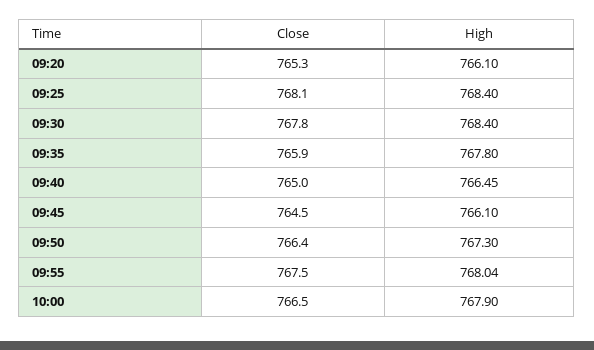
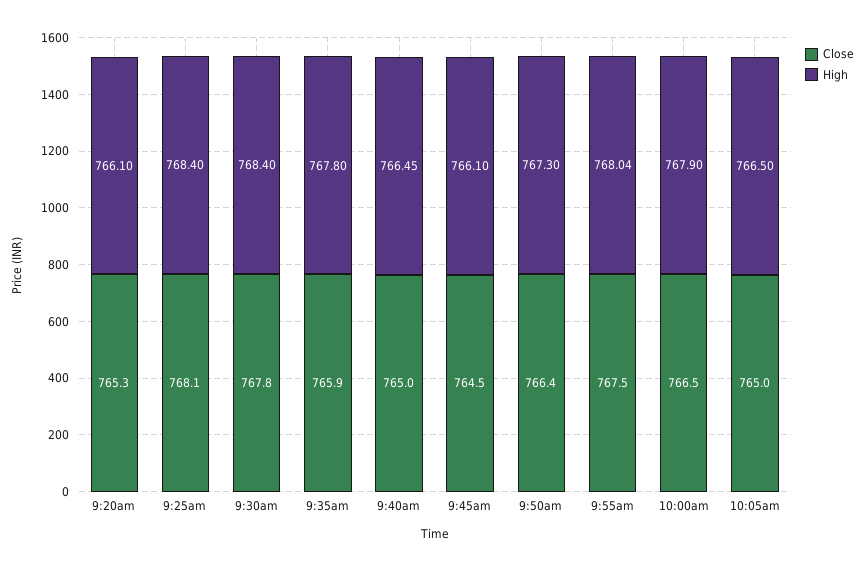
Close, 10:05am: none -> 765
High, 10:05am: none -> 766.5

